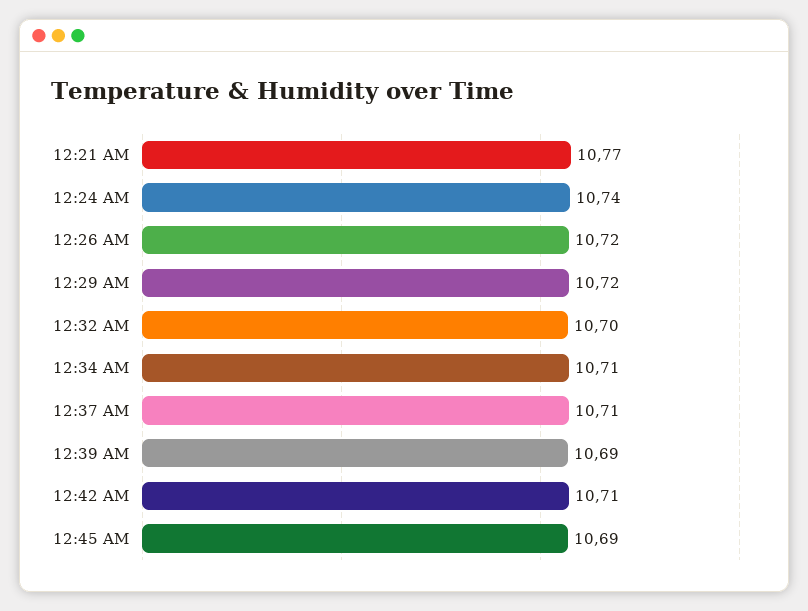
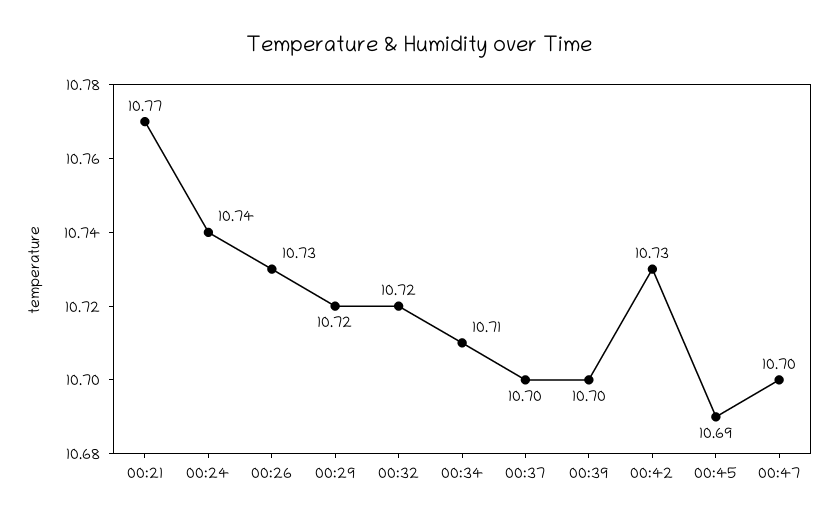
12:26 AM: 10.72 -> 10.73
12:32 AM: 10.7 -> 10.72
12:37 AM: 10.71 -> 10.7
12:39 AM: 10.69 -> 10.7
12:42 AM: 10.71 -> 10.73
00:47: none -> 10.7

